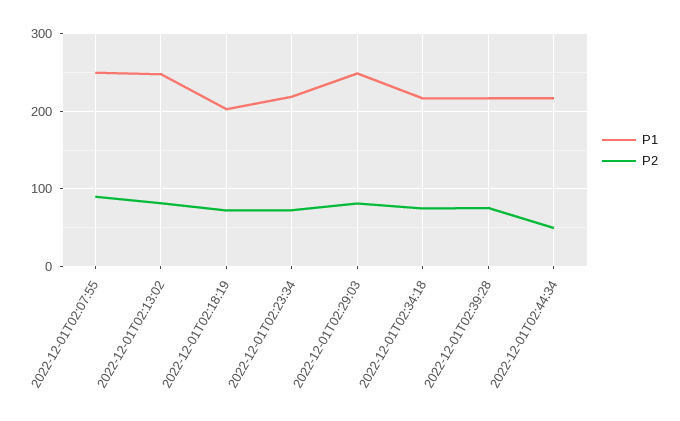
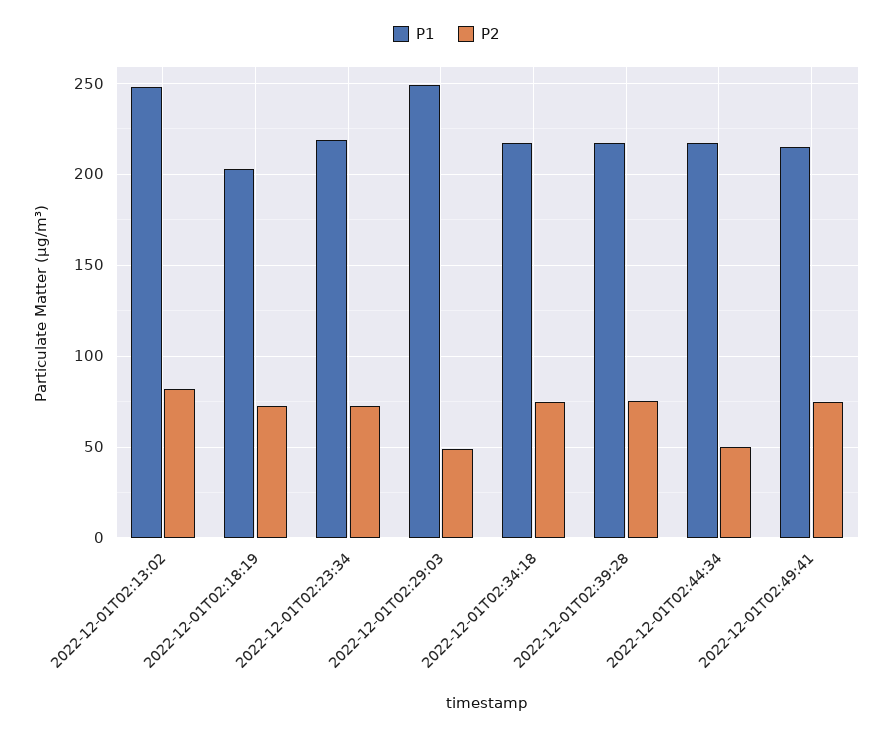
P1, 2022-12-01T02:07:55: 250 -> none
P2, 2022-12-01T02:07:55: 90 -> none
P2, 2022-12-01T02:29:03: 80 -> 50
P1, 2022-12-01T02:49:41: none -> 215
P2, 2022-12-01T02:49:41: none -> 75

